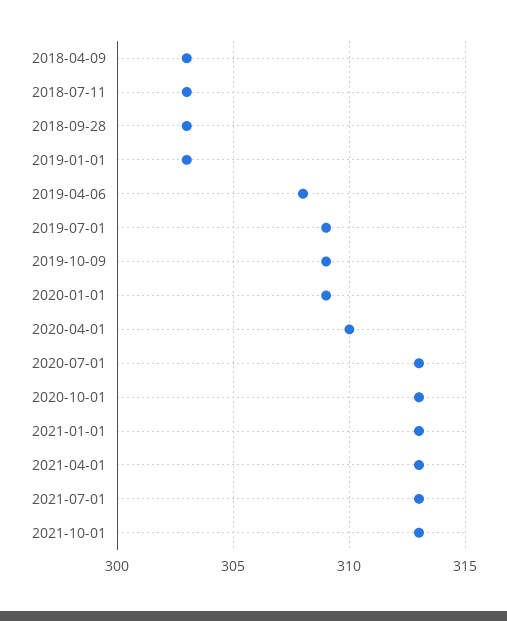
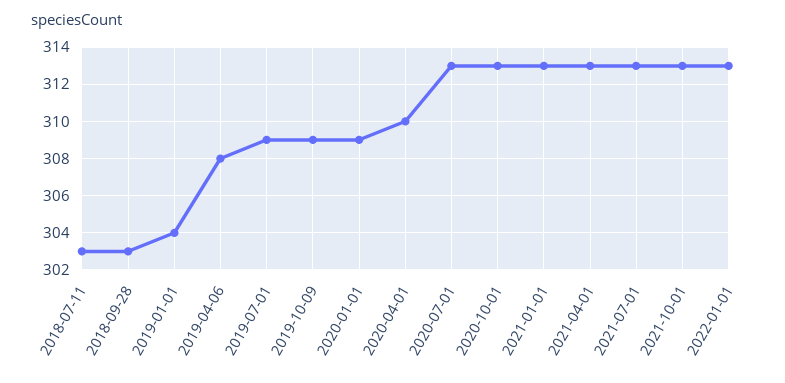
2018-04-09: 303 -> none
2019-01-01: 303 -> 304
2022-01-01: none -> 313

